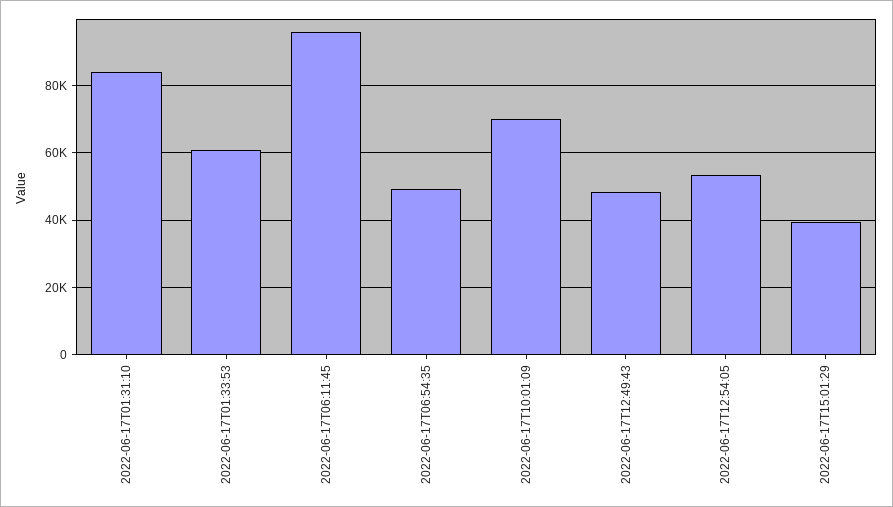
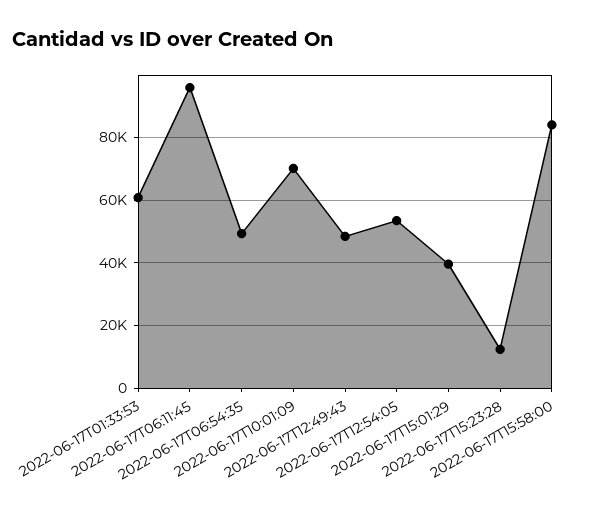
2022-06-17T01:31:10: 84000 -> none
2022-06-17T15:23:28: none -> 12000
2022-06-17T15:58:00: none -> 84000

